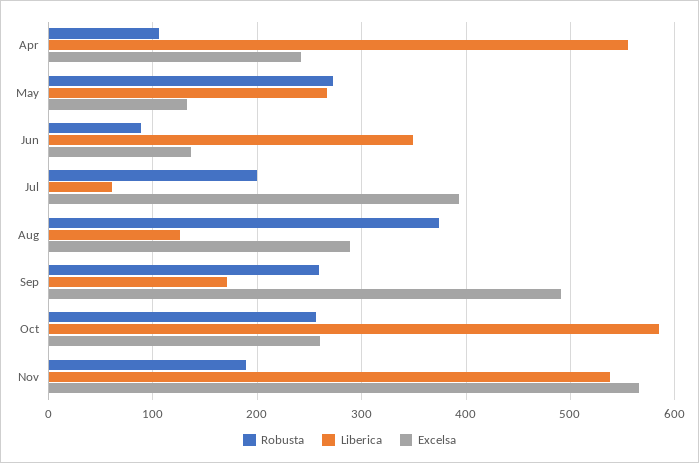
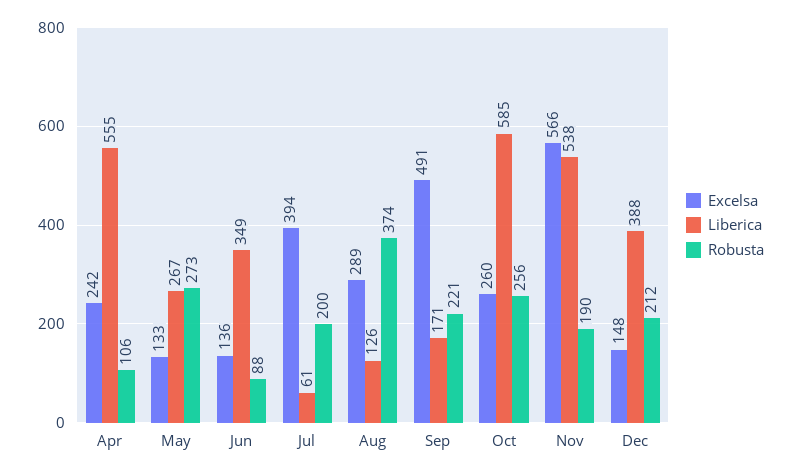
Robusta, Sep: 260 -> 221
Excelsa, Dec: none -> 148
Liberica, Dec: none -> 388
Robusta, Dec: none -> 212

